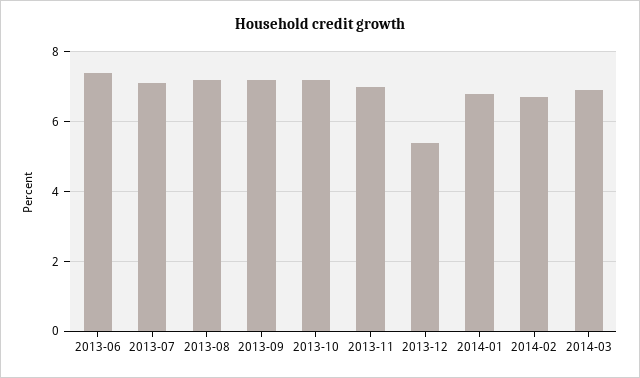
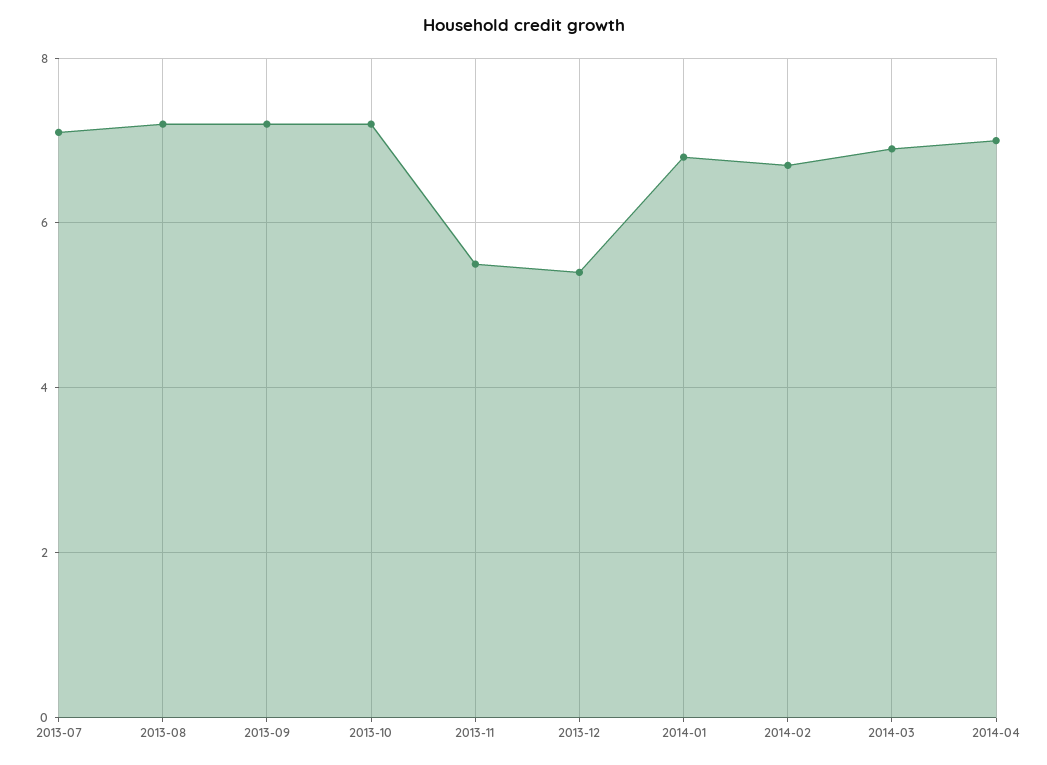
2013-06: 7.5 -> none
2013-11: 7 -> 5.5
2014-04: none -> 7

